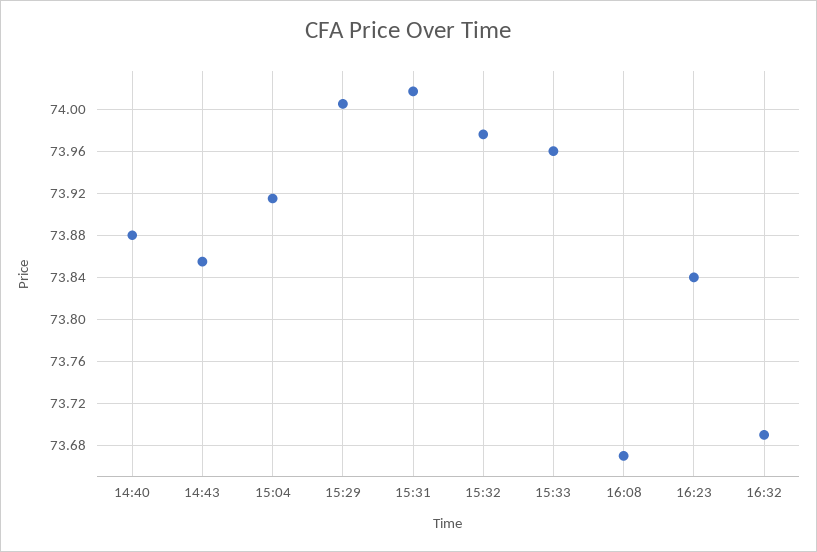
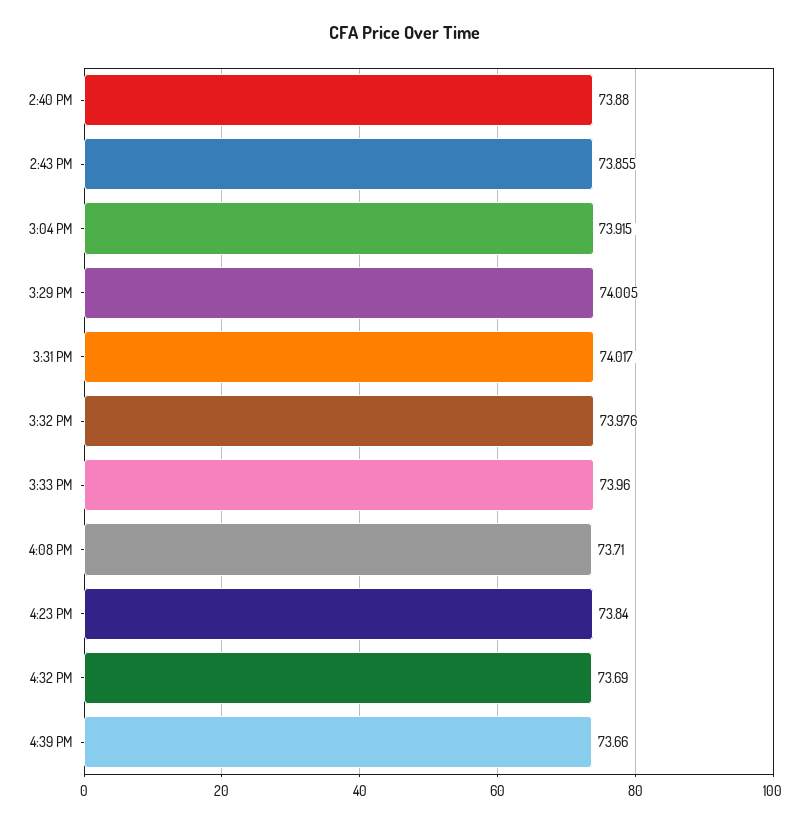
16:08: 73.67 -> 73.71
4:39 PM: none -> 73.66

